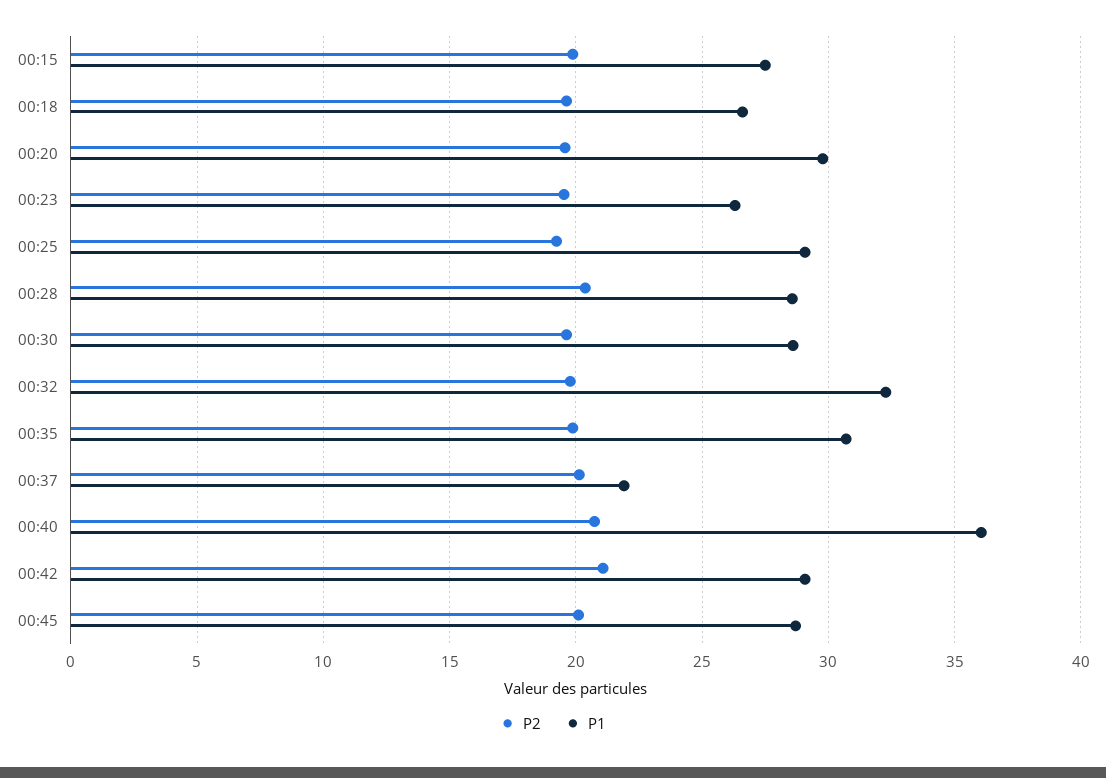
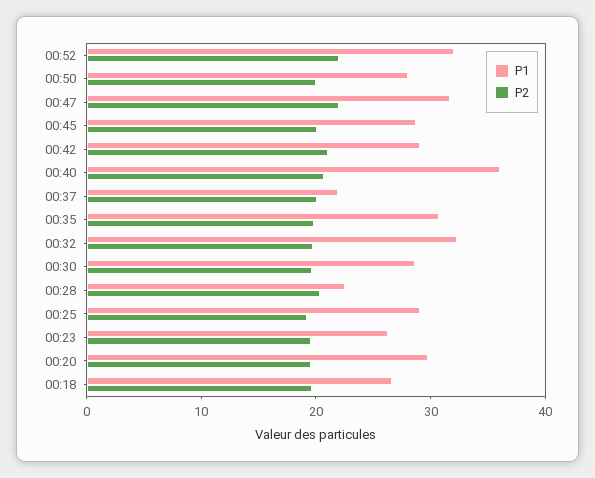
P2, 00:15: 20 -> none
P1, 00:15: 27.5 -> none
P1, 00:28: 28.5 -> 22
P1, 00:52: none -> 32
P2, 00:52: none -> 22
P1, 00:50: none -> 28
P2, 00:50: none -> 20
P1, 00:47: none -> 32
P2, 00:47: none -> 22

